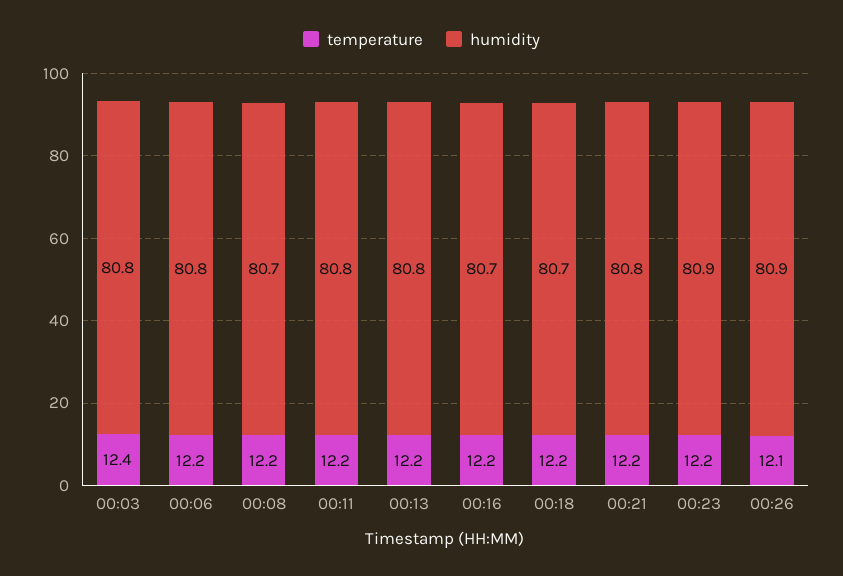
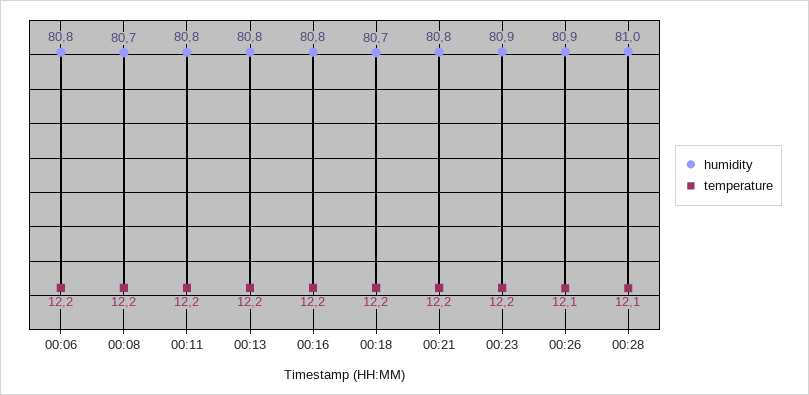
temperature, 00:03: 12.4 -> none
humidity, 00:03: 80.8 -> none
humidity, 00:16: 80.7 -> 80.8
humidity, 00:28: none -> 81
temperature, 00:28: none -> 12.1

